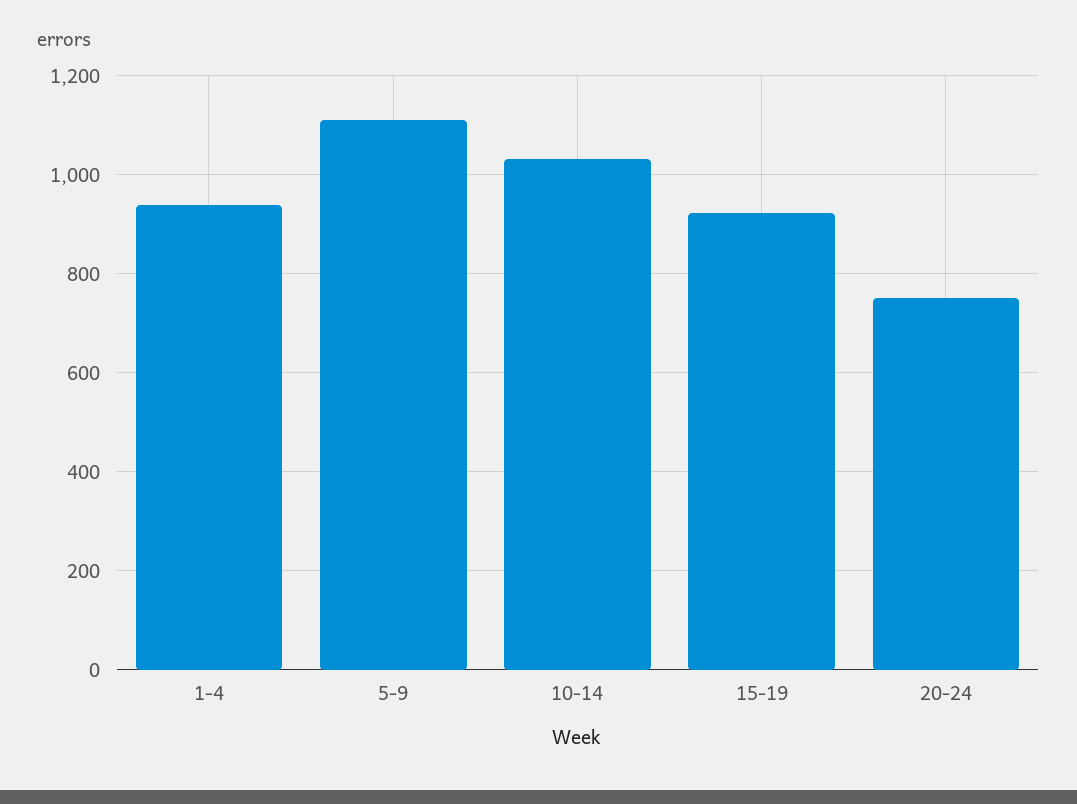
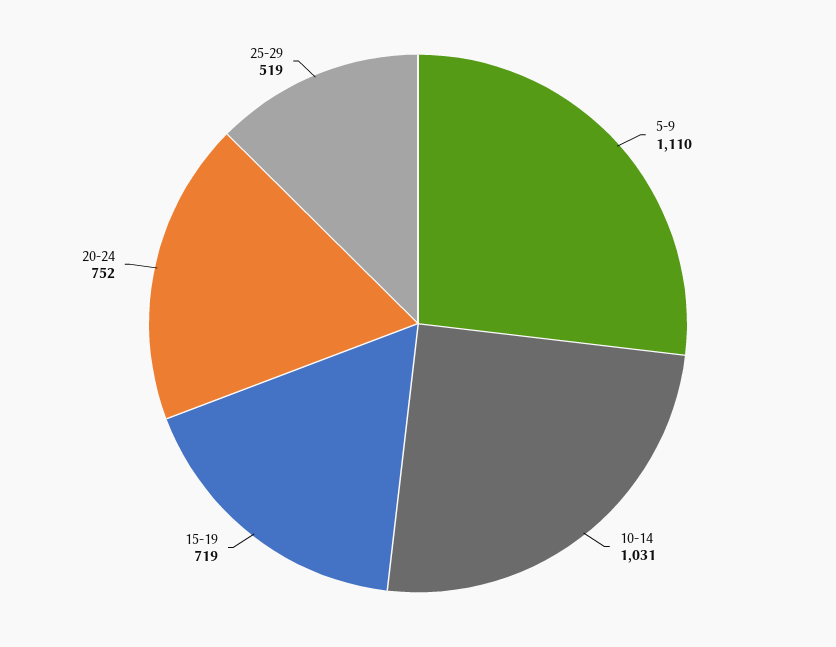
1-4: 940 -> none
15-19: 920 -> 719
25-29: none -> 519

